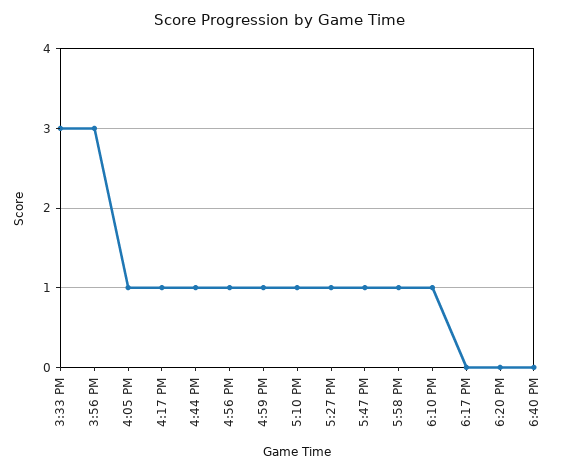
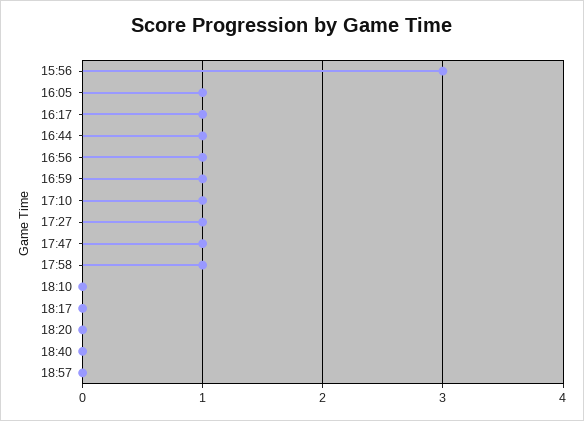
3:33 PM: 3 -> none
6:10 PM: 1 -> 0
18:57: none -> 0

